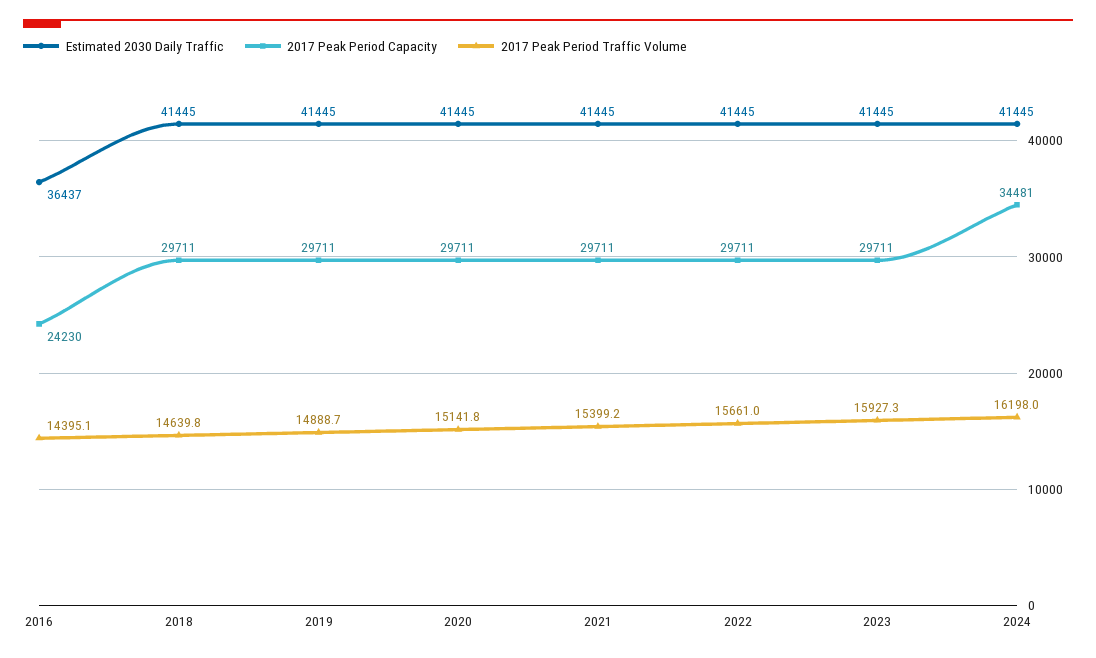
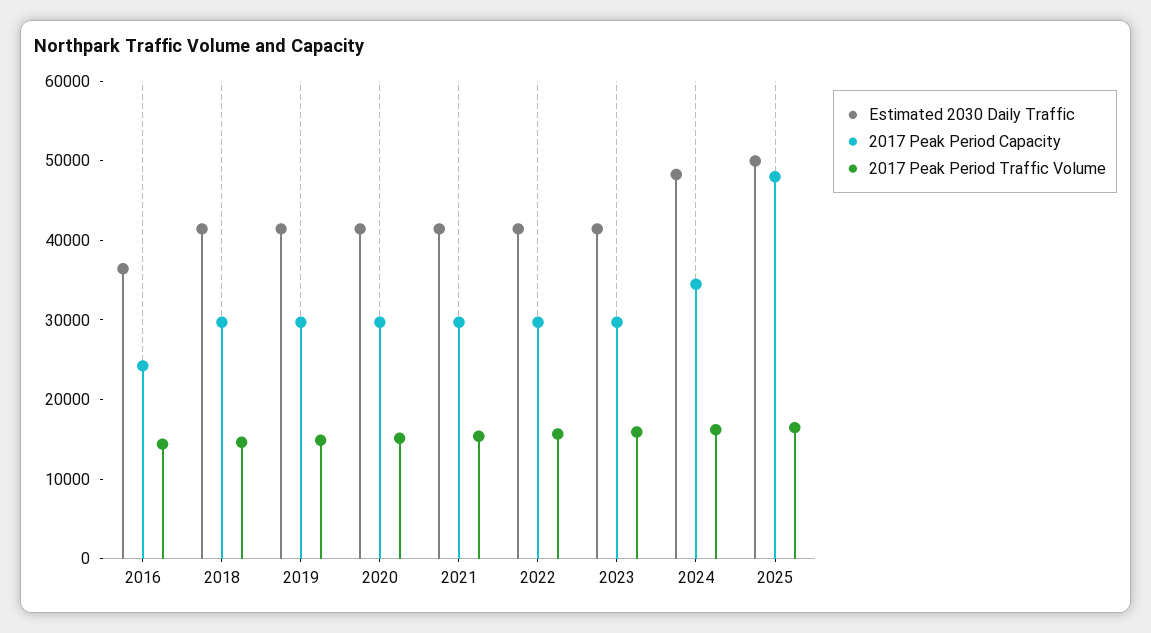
Estimated 2030 Daily Traffic, 2024: 41445 -> 48000
Estimated 2030 Daily Traffic, 2025: none -> 50000
2017 Peak Period Capacity, 2025: none -> 48000
2017 Peak Period Traffic Volume, 2025: none -> 16000

